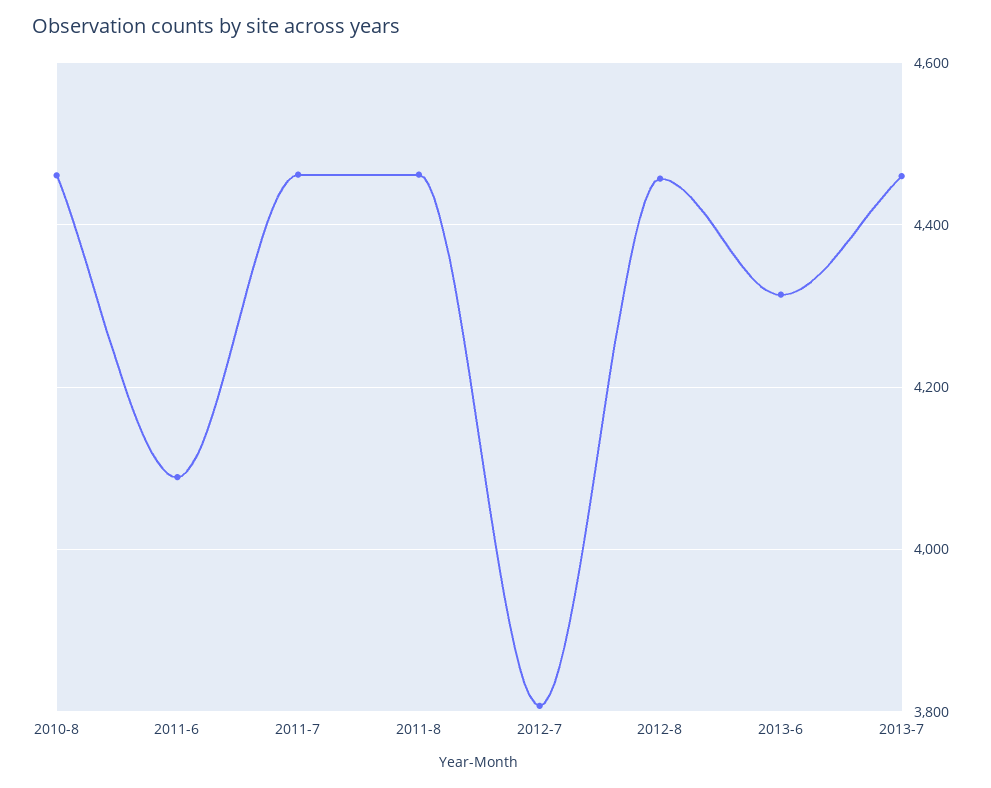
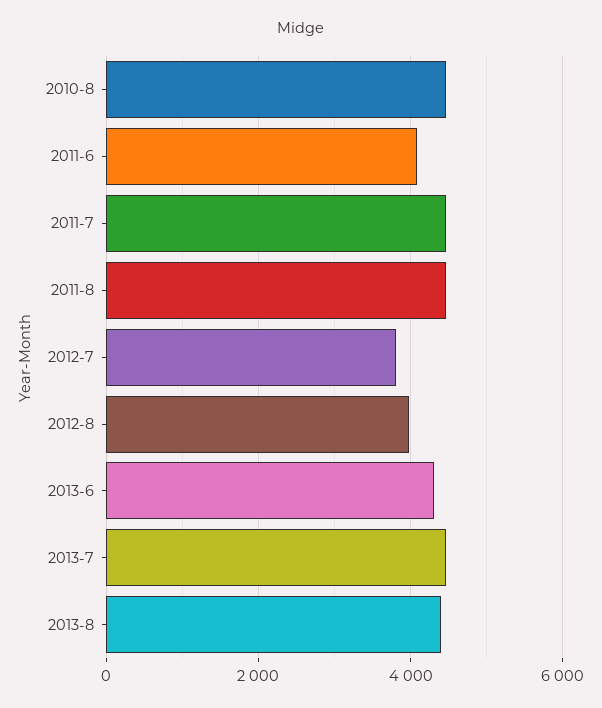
2012-8: 4460 -> 4000
2013-8: none -> 4400

